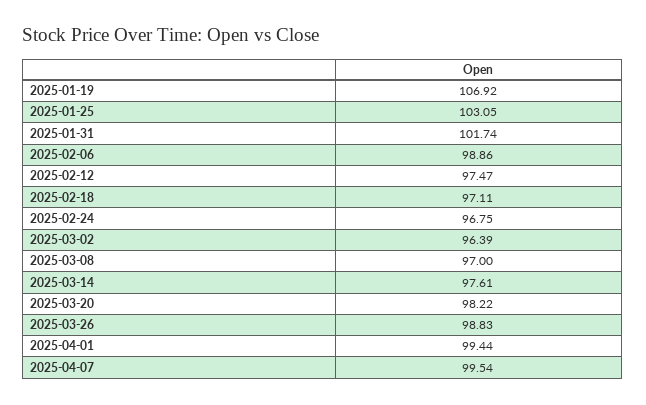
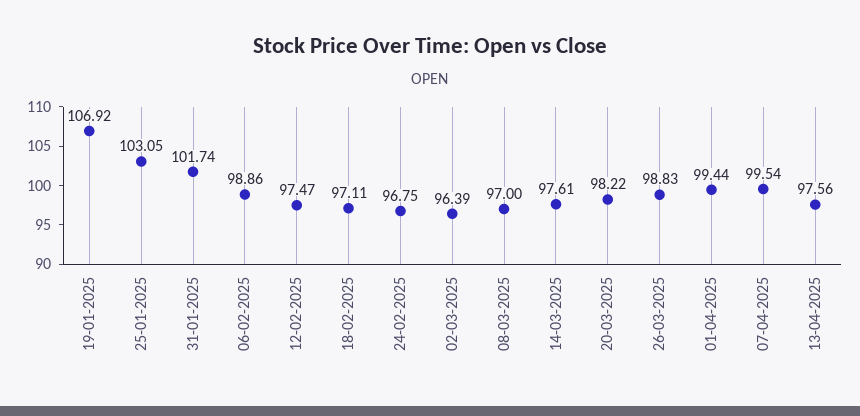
13-04-2025: none -> 97.56

